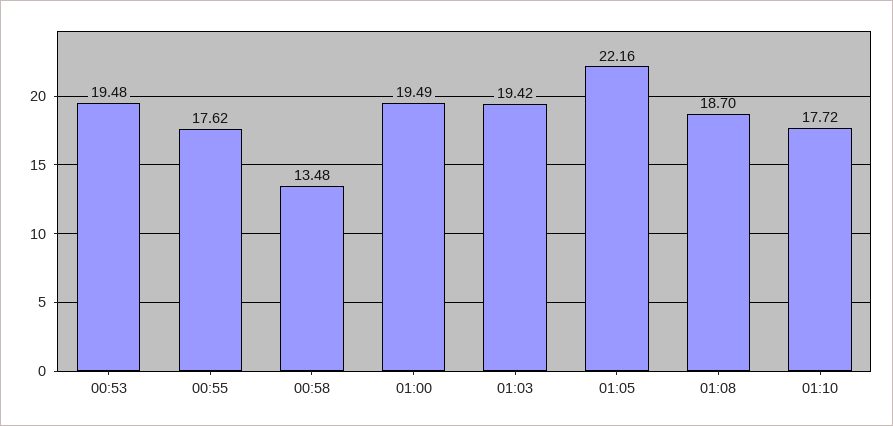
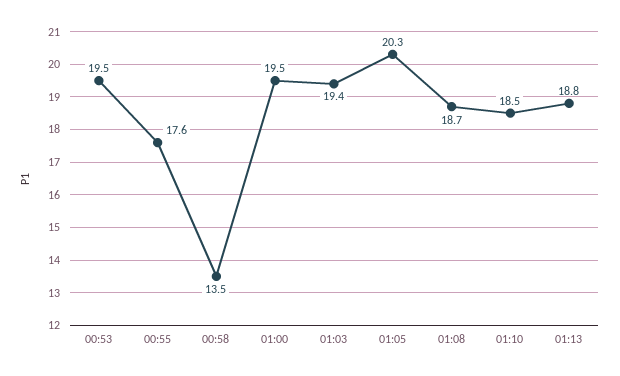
01:05: 22.16 -> 20.3
01:10: 17.72 -> 18.5
01:13: none -> 18.8

